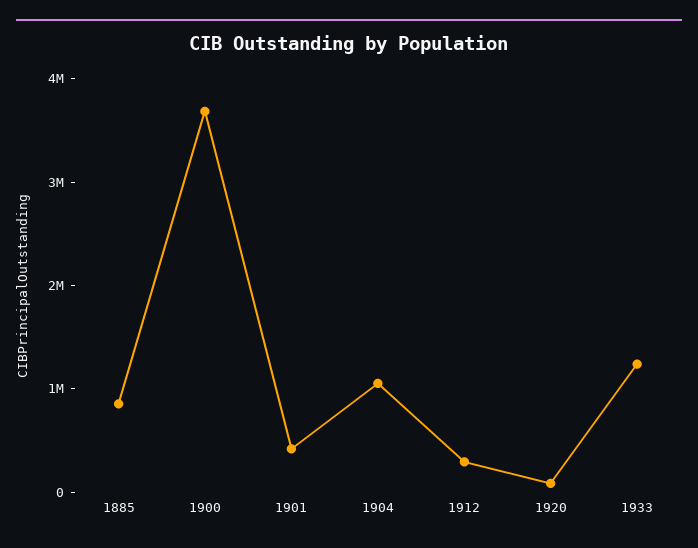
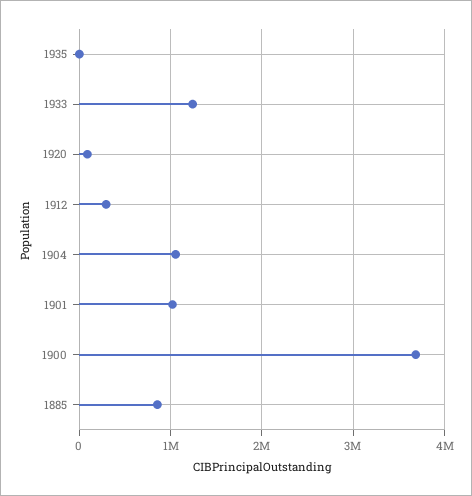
1901: 400000 -> 1000000
1935: none -> 0

